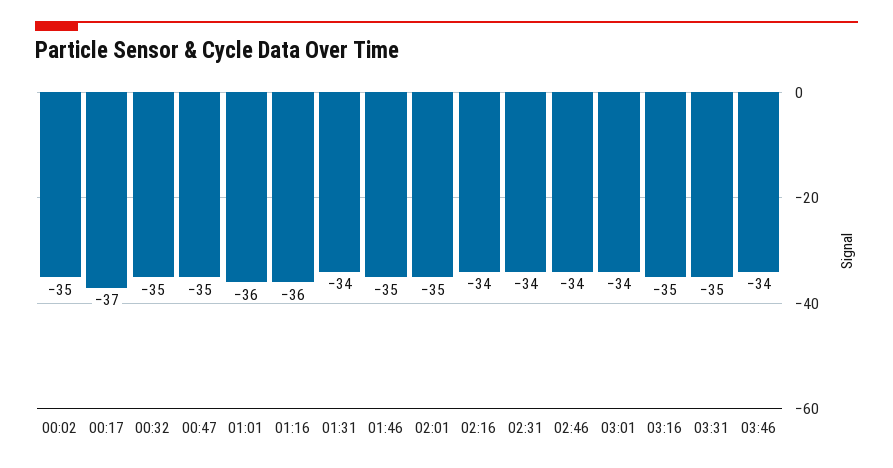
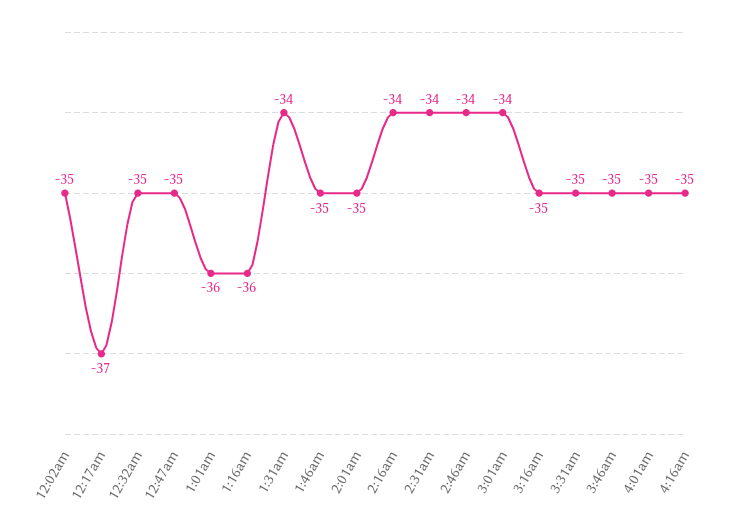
03:46: -34 -> -35
4:01am: none -> -35
4:16am: none -> -35

